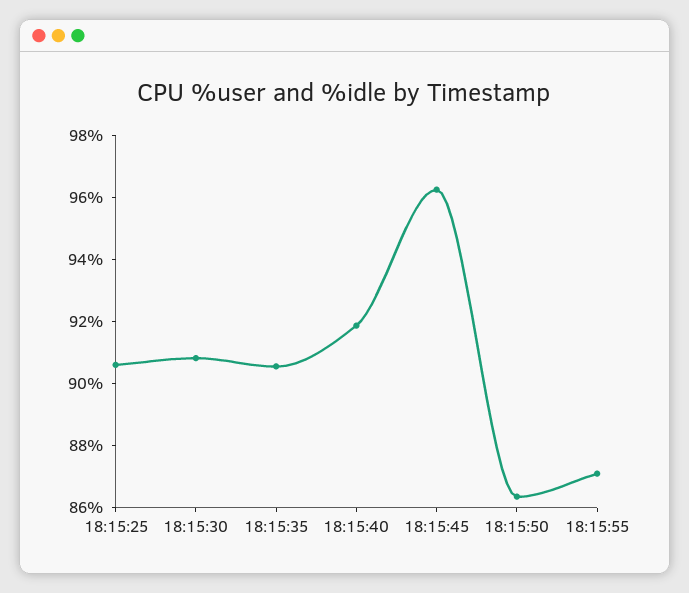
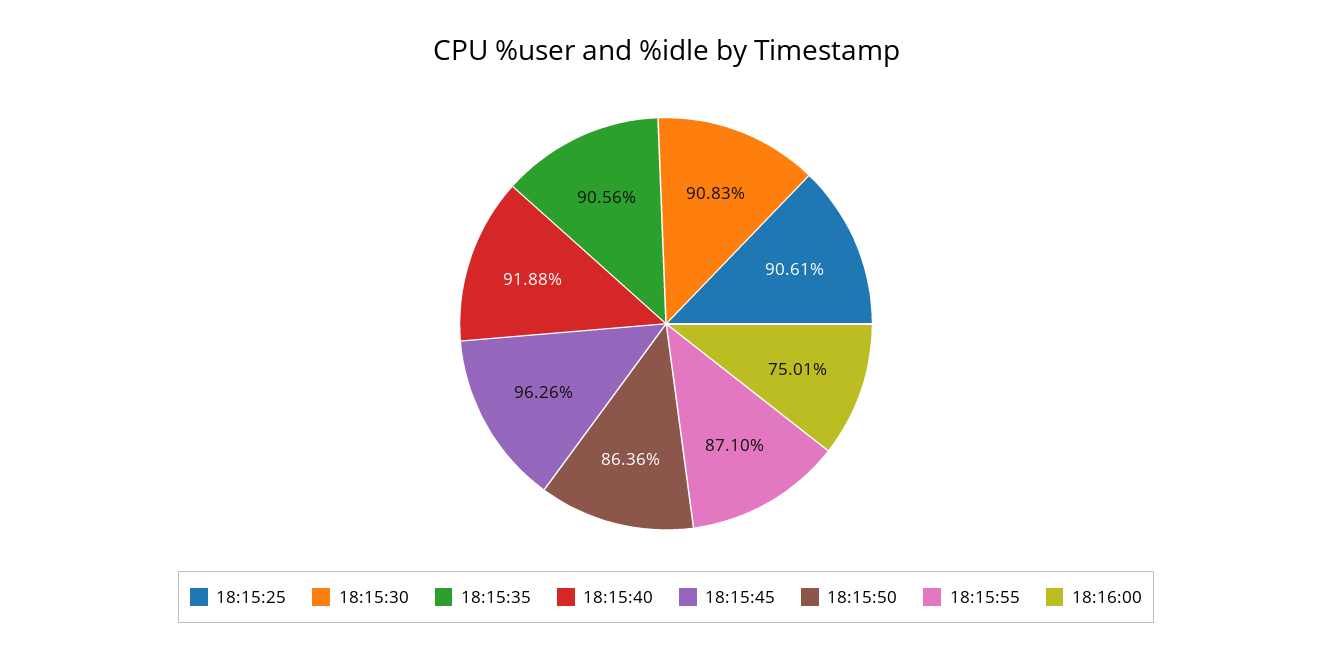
18:16:00: none -> 75.01

